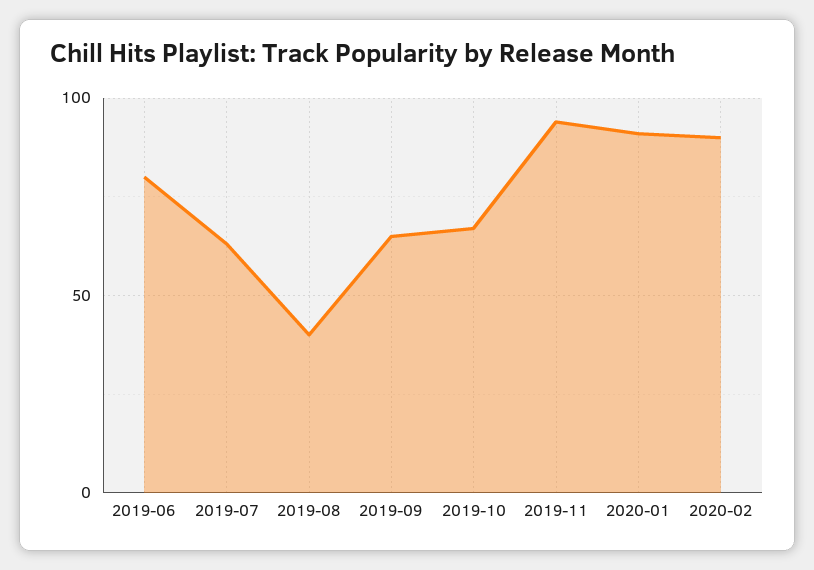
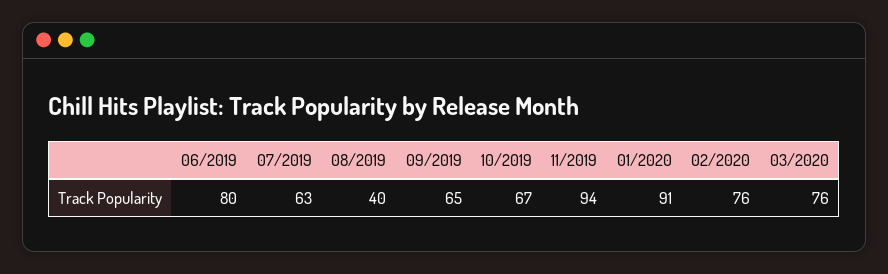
2020-02: 90 -> 76
03/2020: none -> 76

